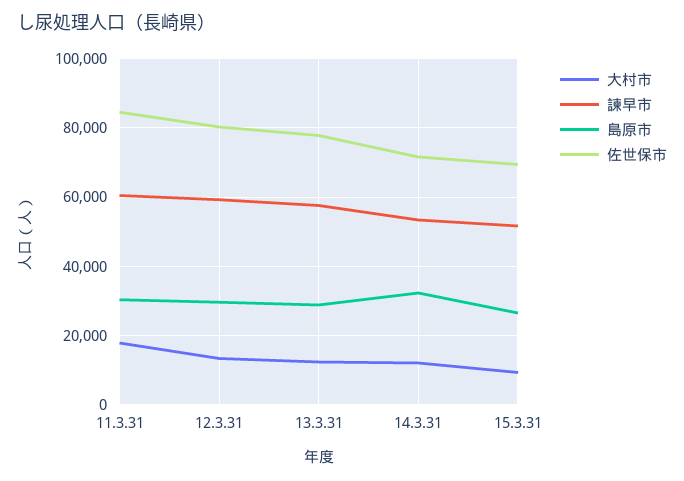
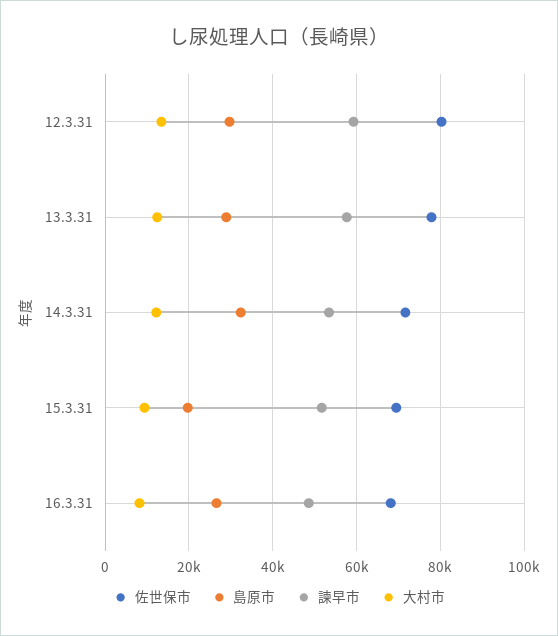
大村市, 11.3.31: 18000 -> none
諫早市, 11.3.31: 60000 -> none
島原市, 11.3.31: 30000 -> none
佐世保市, 11.3.31: 84000 -> none
島原市, 15.3.31: 26000 -> 20000
佐世保市, 16.3.31: none -> 68000
島原市, 16.3.31: none -> 26000
諫早市, 16.3.31: none -> 48000
大村市, 16.3.31: none -> 8000

